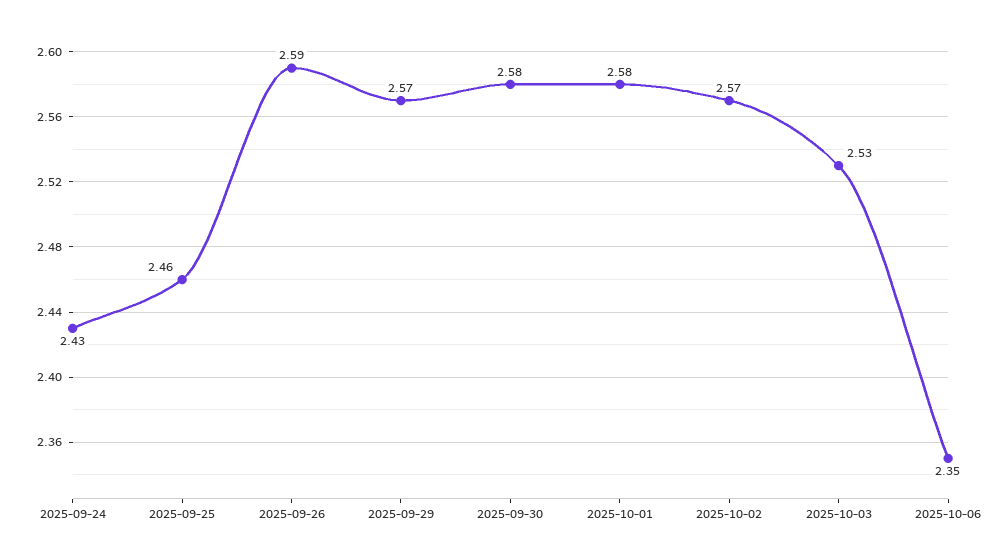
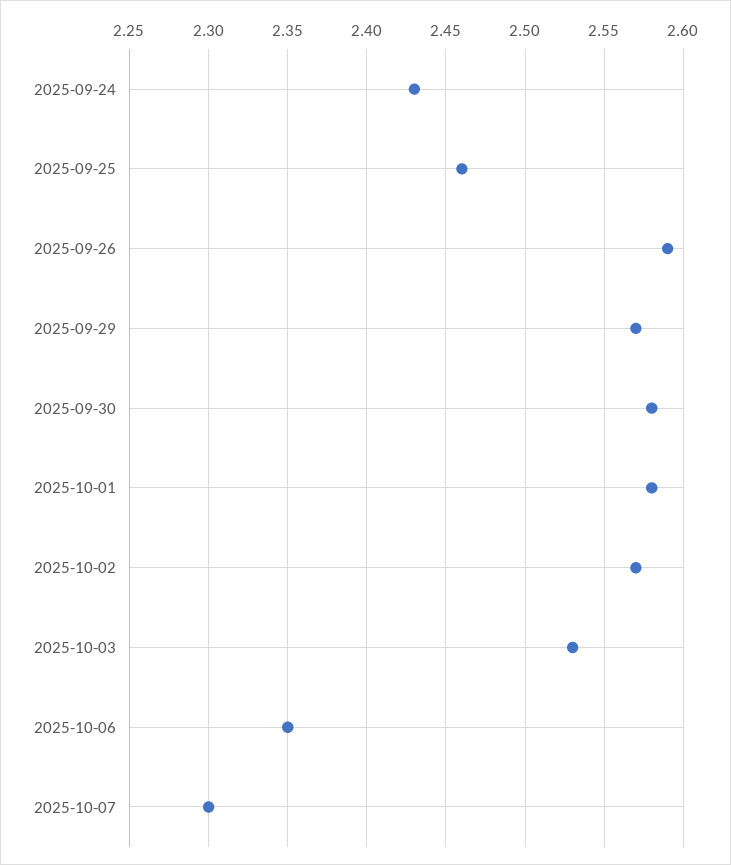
2025-10-07: none -> 2.3

